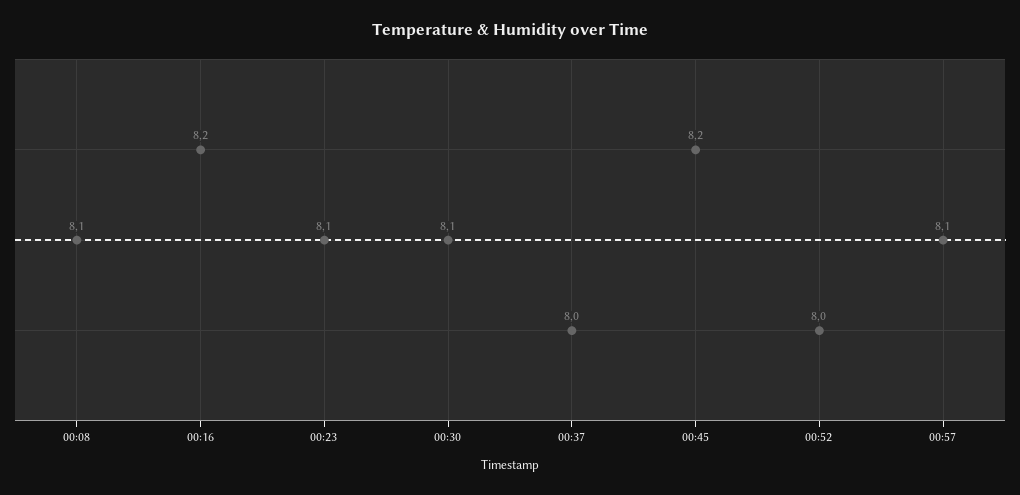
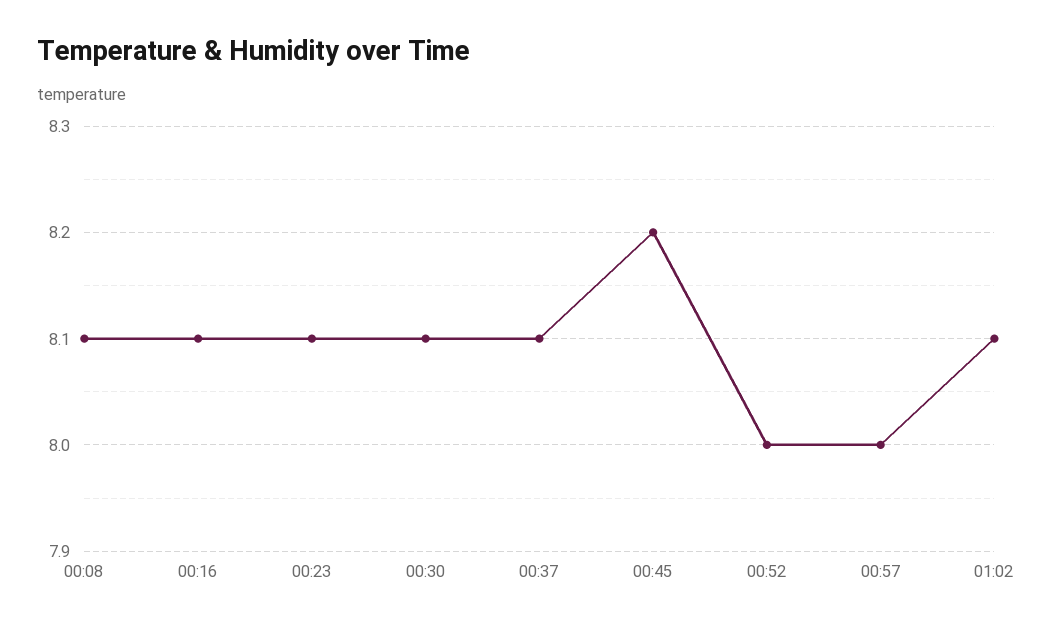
00:16: 8.2 -> 8.1
00:37: 8 -> 8.1
00:57: 8.1 -> 8
01:02: none -> 8.1

